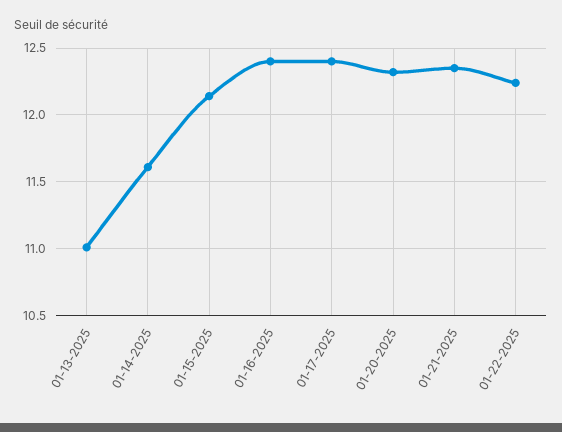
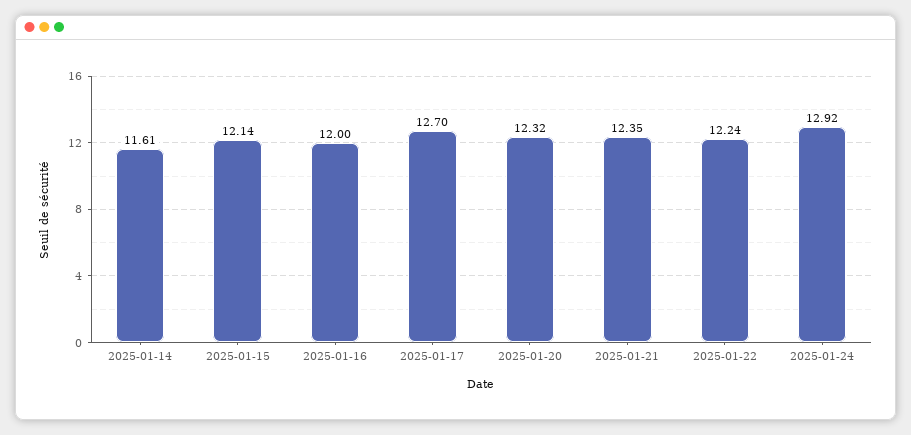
01-13-2025: 11 -> none
01-16-2025: 12.4 -> 12
01-17-2025: 12.4 -> 12.7
2025-01-24: none -> 12.92

